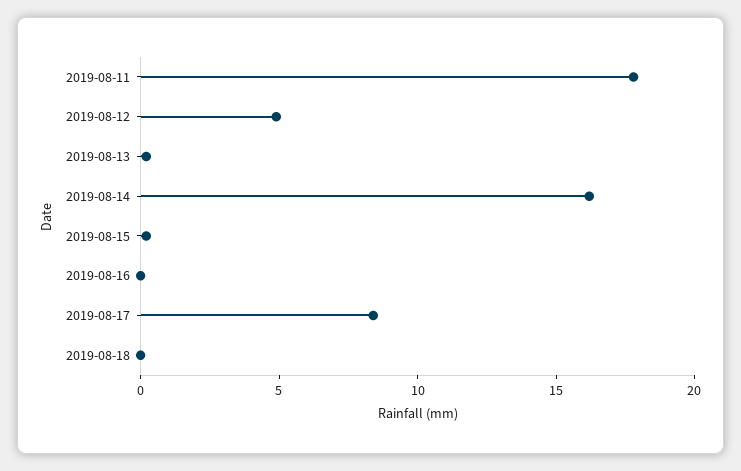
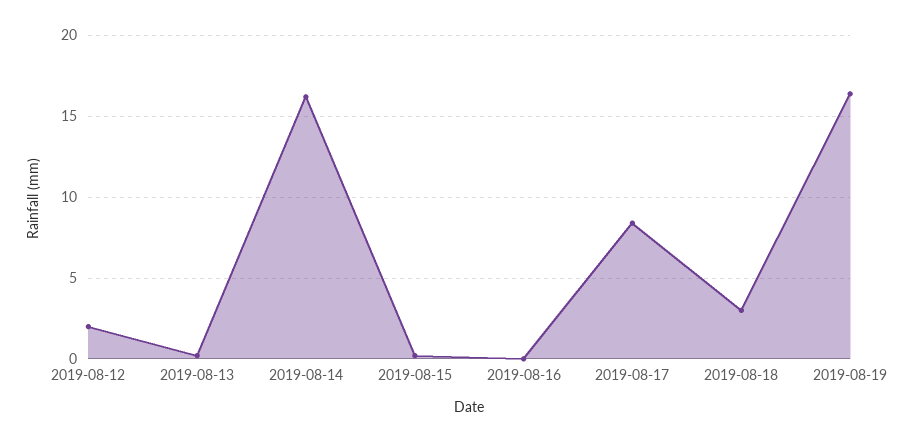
2019-08-11: 18 -> none
2019-08-12: 5 -> 2
2019-08-18: 0 -> 3
2019-08-19: none -> 16.5

